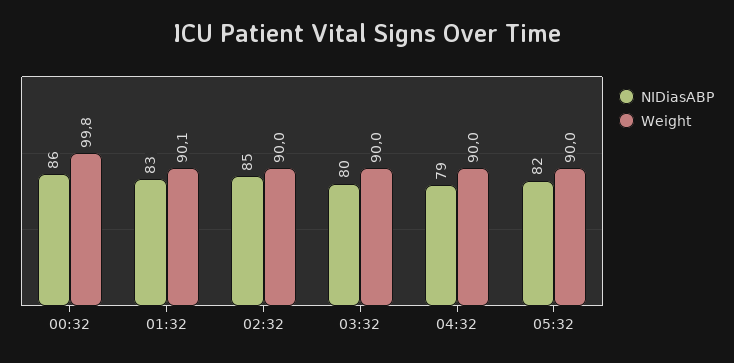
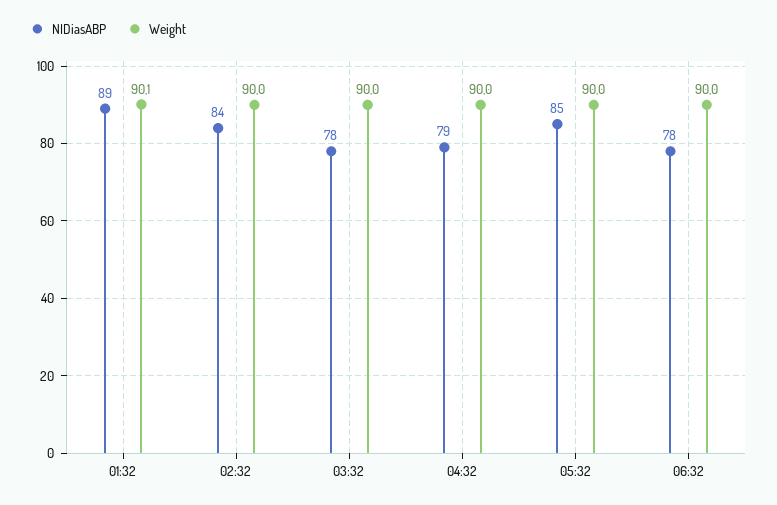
NIDiasABP, 00:32: 86 -> none
Weight, 00:32: 99.8 -> none
NIDiasABP, 01:32: 83 -> 89
NIDiasABP, 02:32: 85 -> 84
NIDiasABP, 03:32: 80 -> 78
NIDiasABP, 05:32: 82 -> 85
NIDiasABP, 06:32: none -> 78
Weight, 06:32: none -> 90

